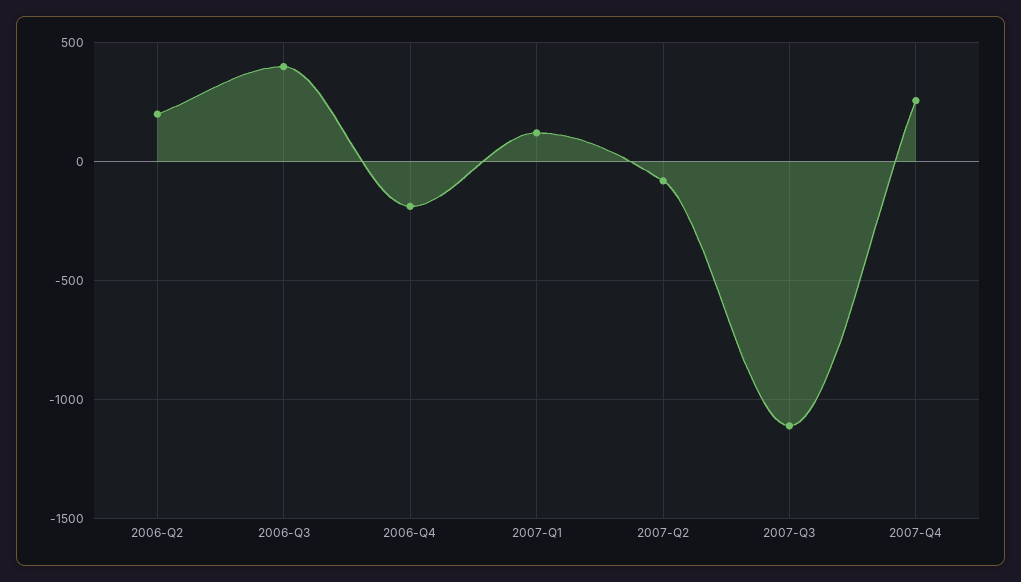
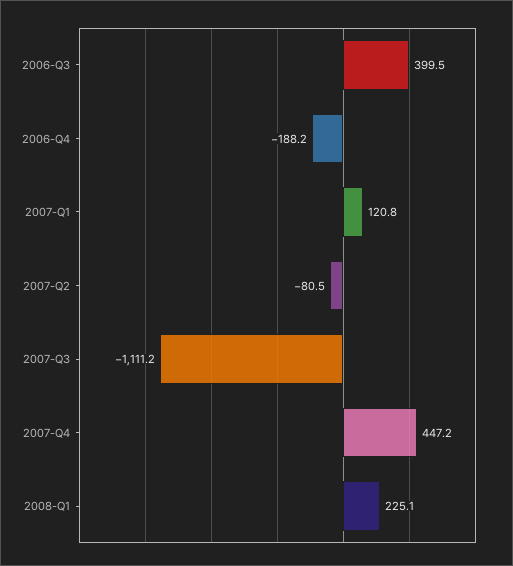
2006-Q2: 200 -> none
2007-Q4: 250 -> 447.2
2008-Q1: none -> 225.1

